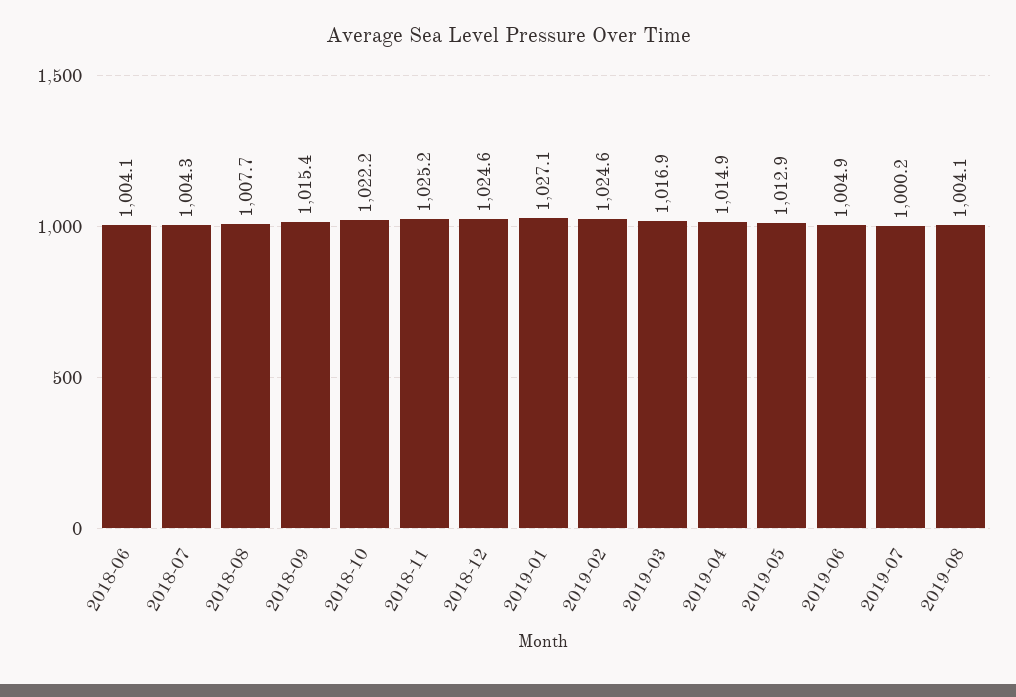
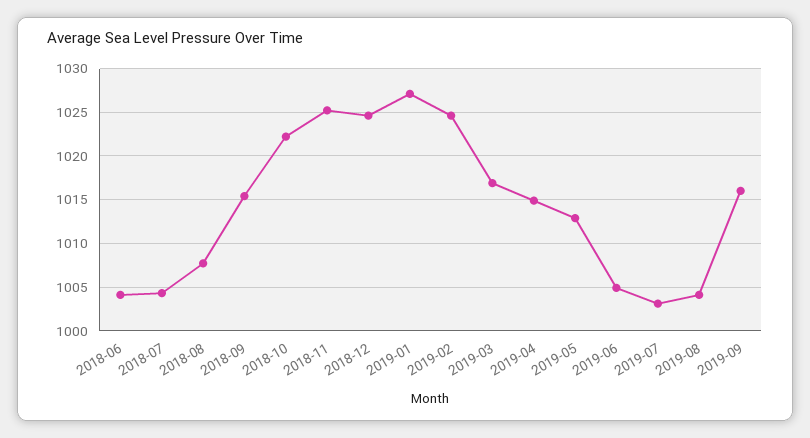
2019-07: 1000.2 -> 1003
2019-09: none -> 1016

